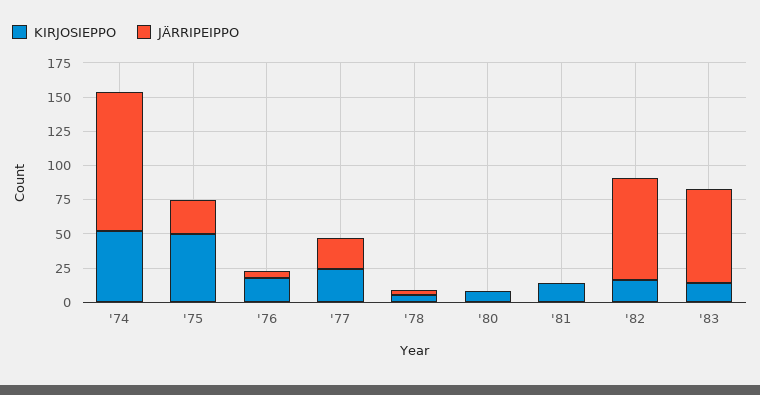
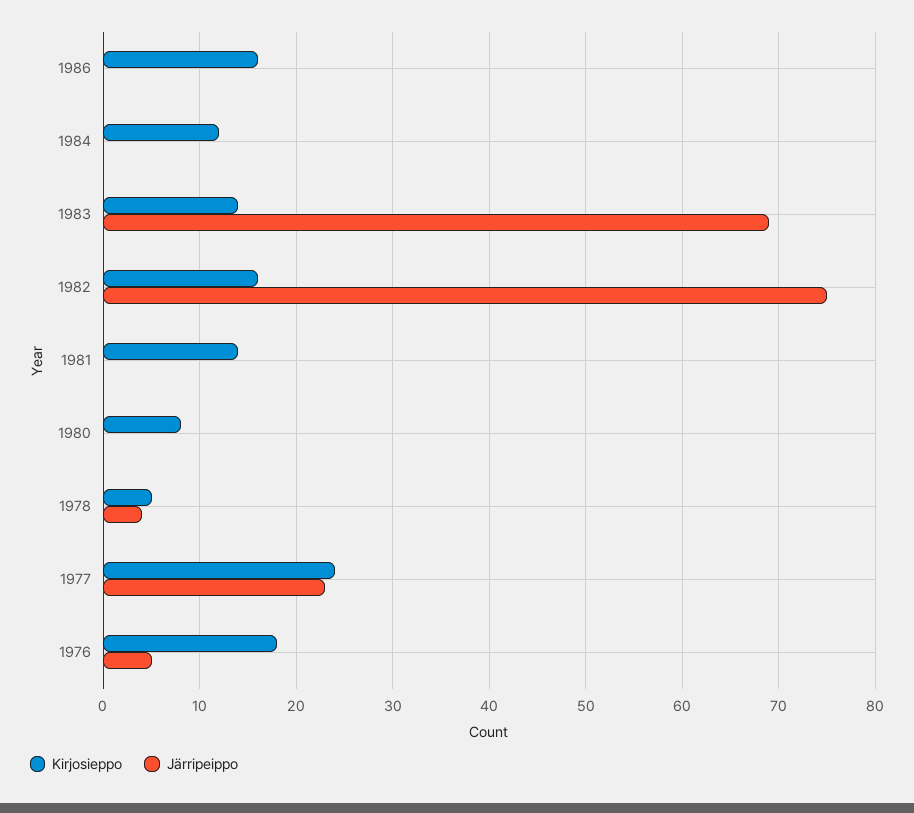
KIRJOSIEPPO, '74: 50 -> none
JÄRRIPEIPPO, '74: 100 -> none
KIRJOSIEPPO, '75: 50 -> none
JÄRRIPEIPPO, '75: 25 -> none
KIRJOSIEPPO, 1986: none -> 16
JÄRRIPEIPPO, 1986: none -> 0
KIRJOSIEPPO, 1984: none -> 12
JÄRRIPEIPPO, 1984: none -> 0

